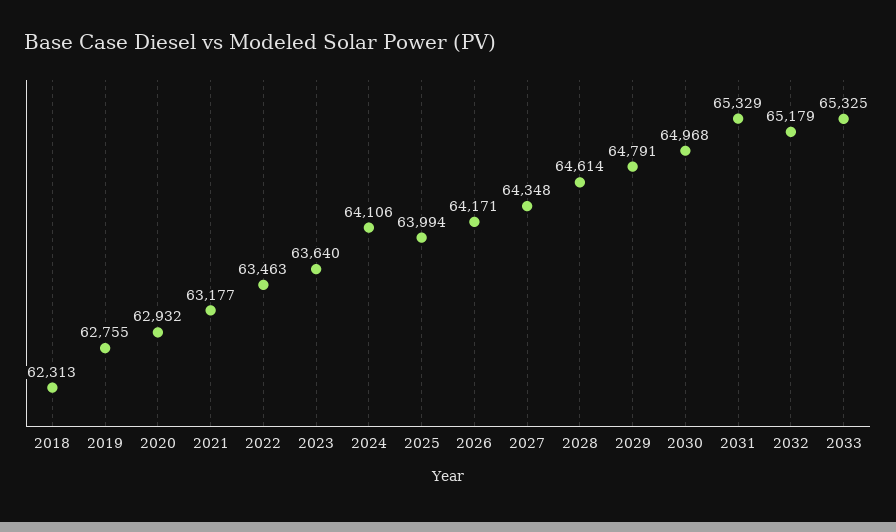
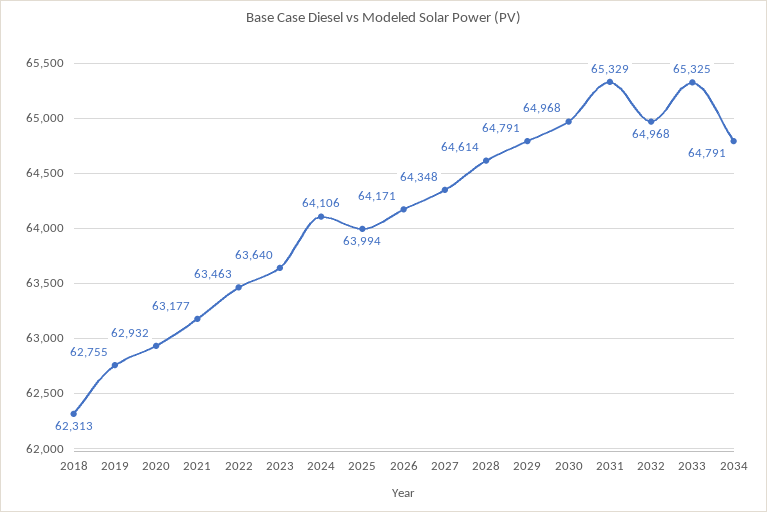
2032: 65179 -> 64968
2034: none -> 64791

